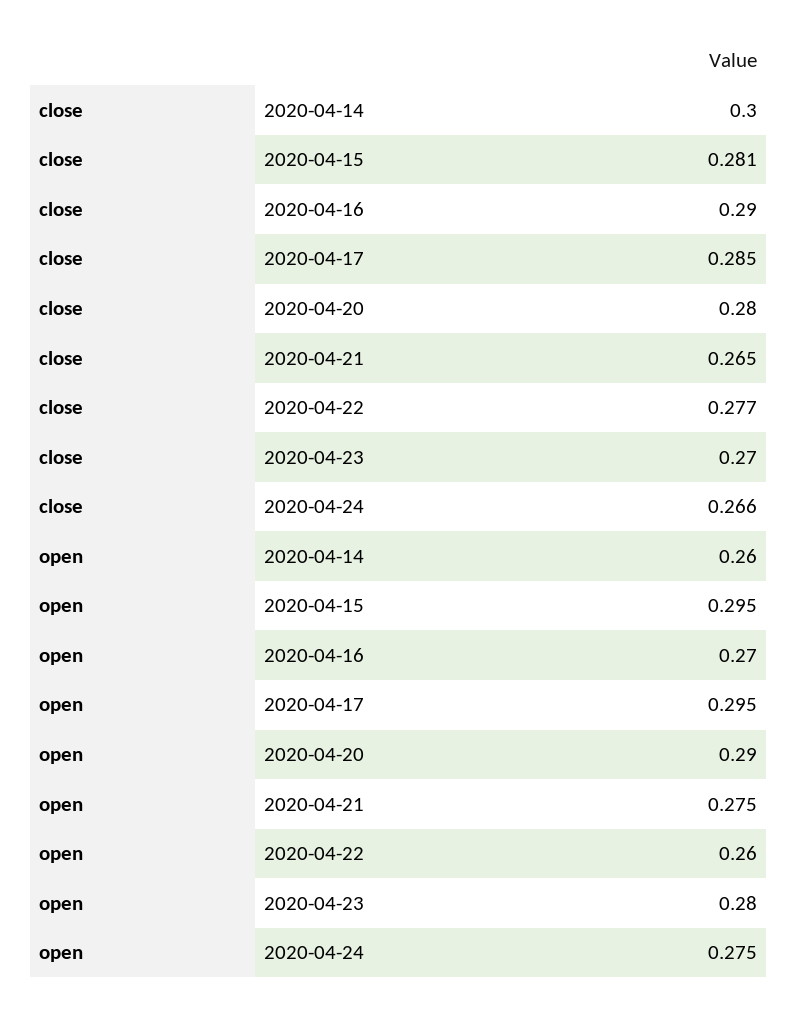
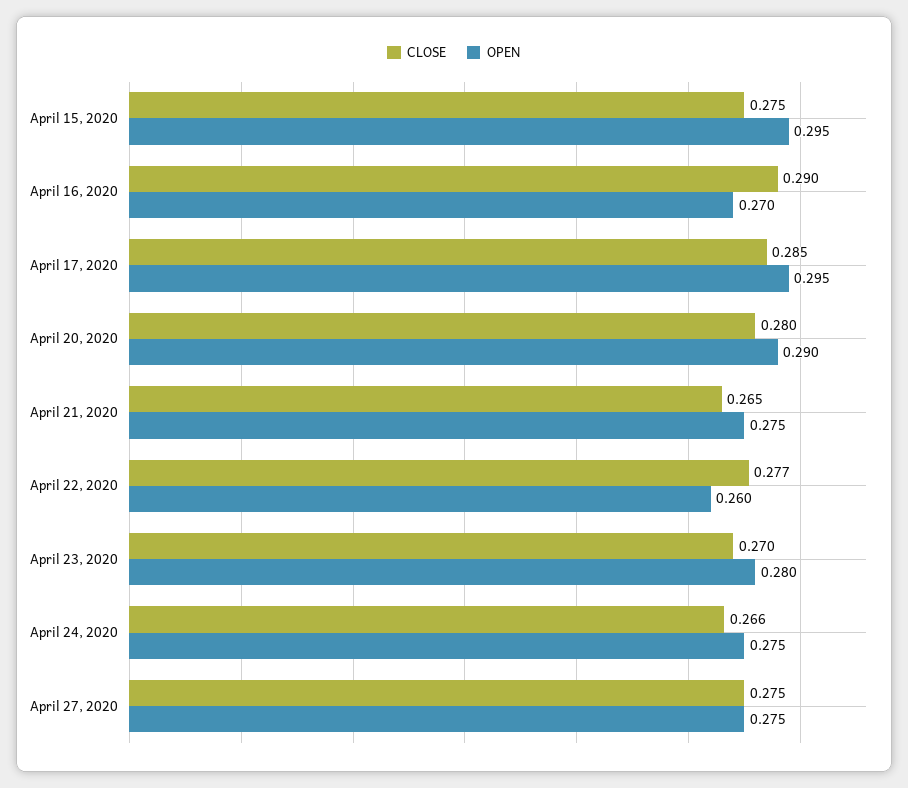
close, 2020-04-14: 0.3 -> none
close, 2020-04-15: 0.281 -> 0.275
open, 2020-04-14: 0.26 -> none
close, April 27, 2020: none -> 0.275
open, April 27, 2020: none -> 0.275

